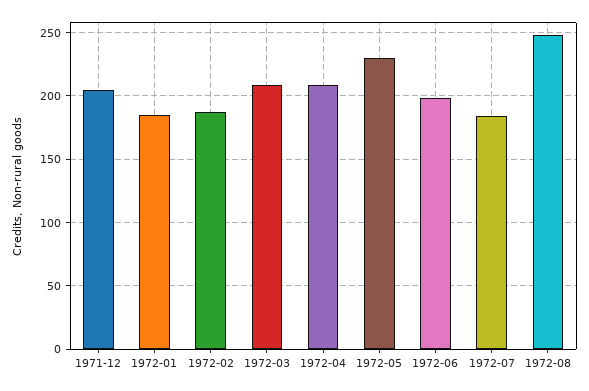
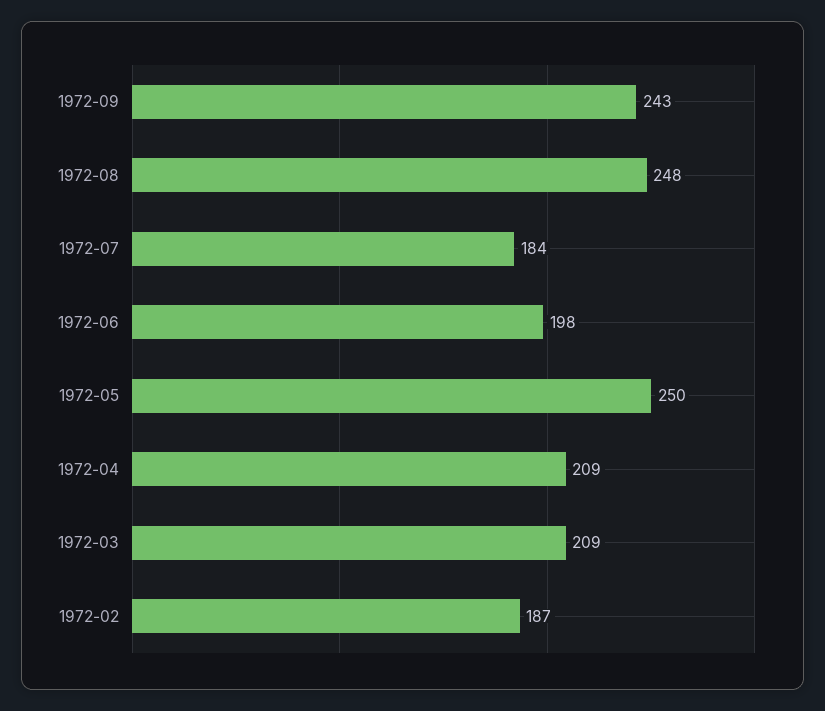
1971-12: 205 -> none
1972-01: 185 -> none
1972-05: 230 -> 250
1972-09: none -> 243

